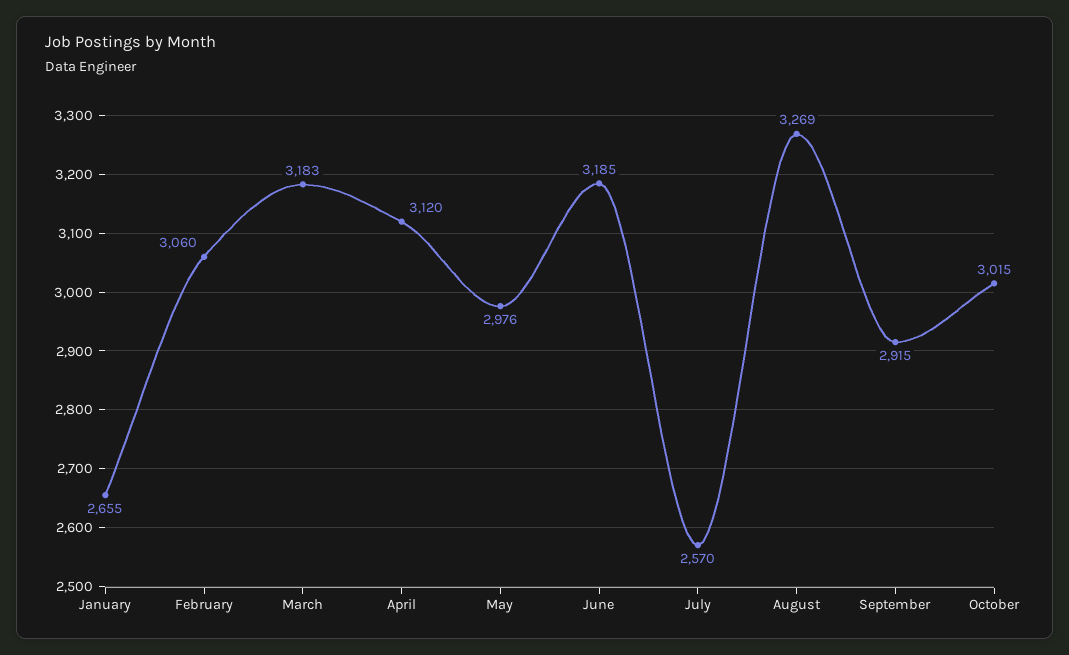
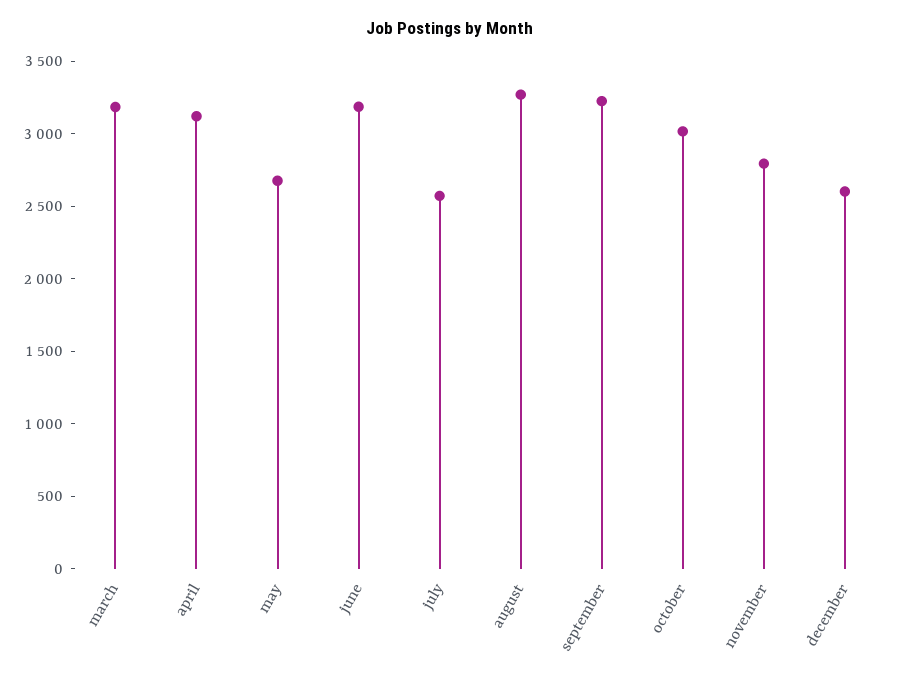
January: 2655 -> none
February: 3060 -> none
May: 2976 -> 2700
September: 2915 -> 3200
november: none -> 2800
december: none -> 2600

